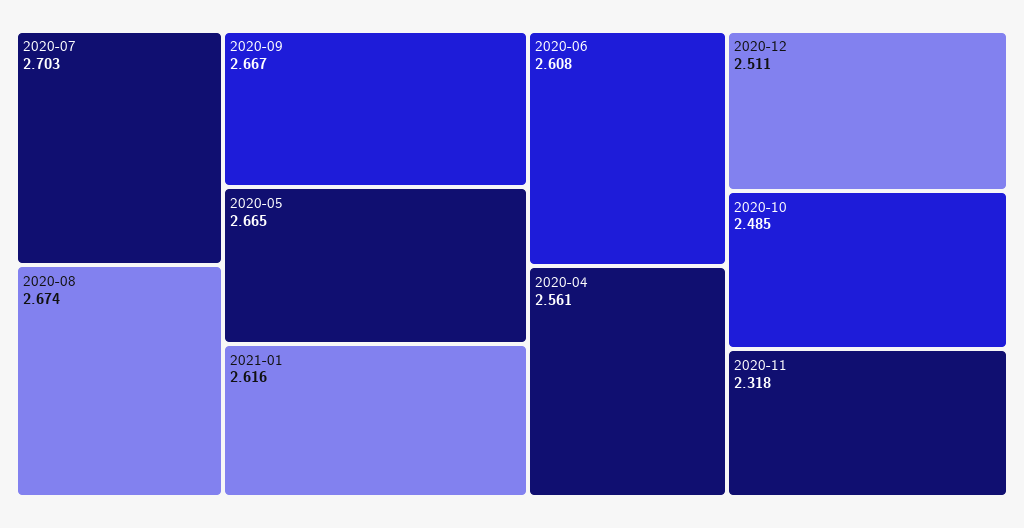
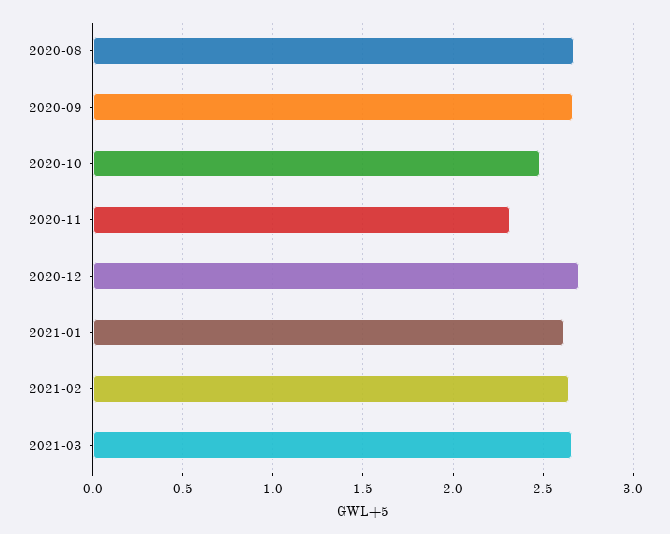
2020-07: 2.703 -> none
2020-05: 2.665 -> none
2020-06: 2.608 -> none
2020-04: 2.561 -> none
2020-12: 2.511 -> 2.7
2021-02: none -> 2.65
2021-03: none -> 2.65

